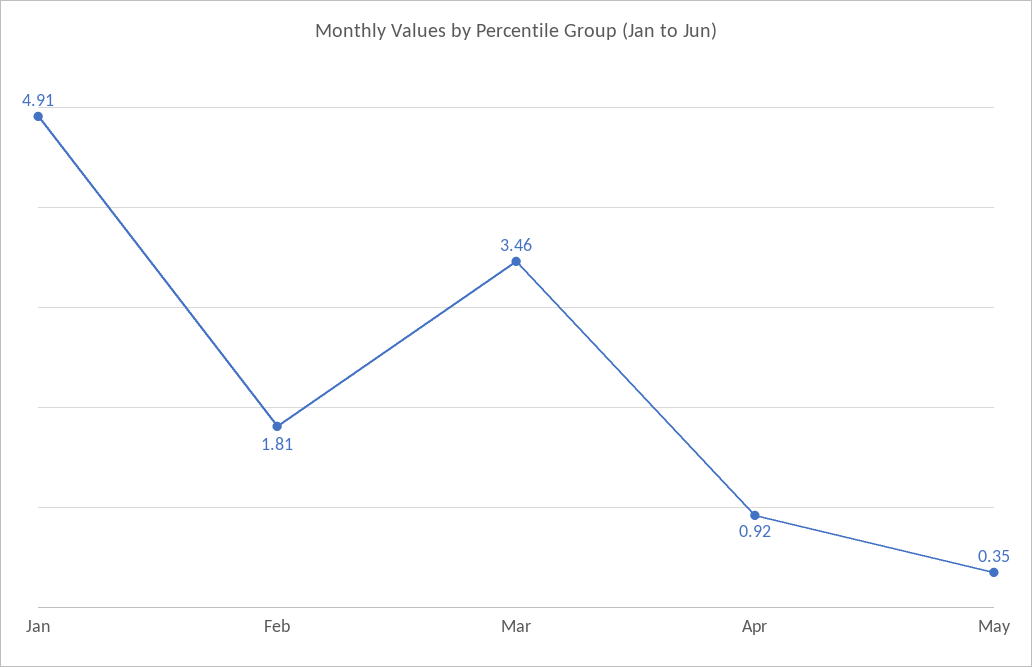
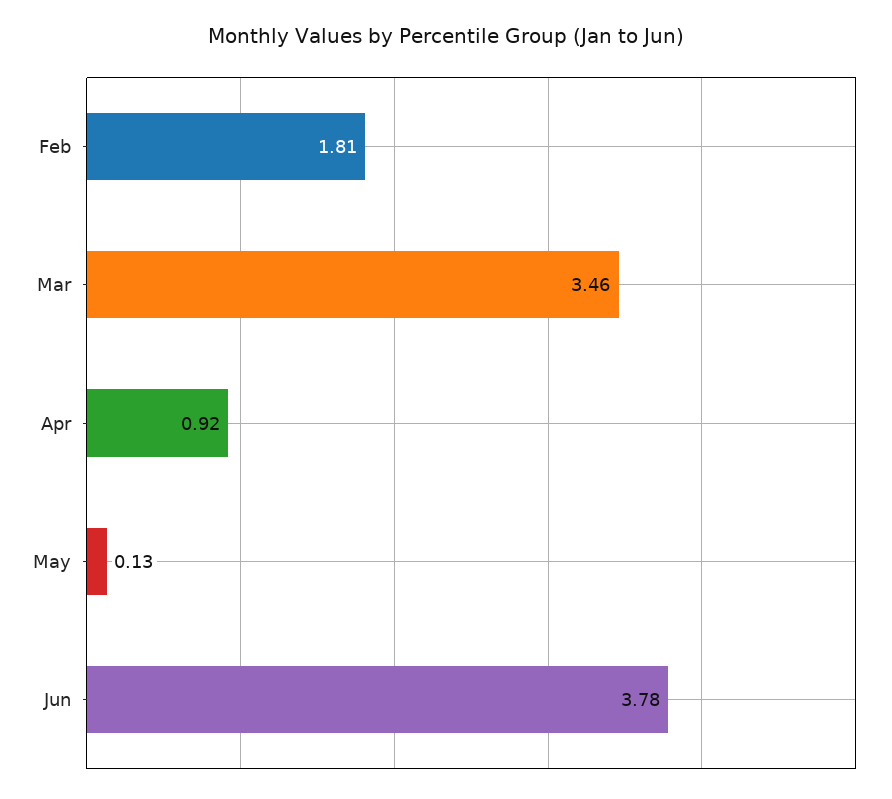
Jan: 4.91 -> none
May: 0.35 -> 0.13
Jun: none -> 3.78

